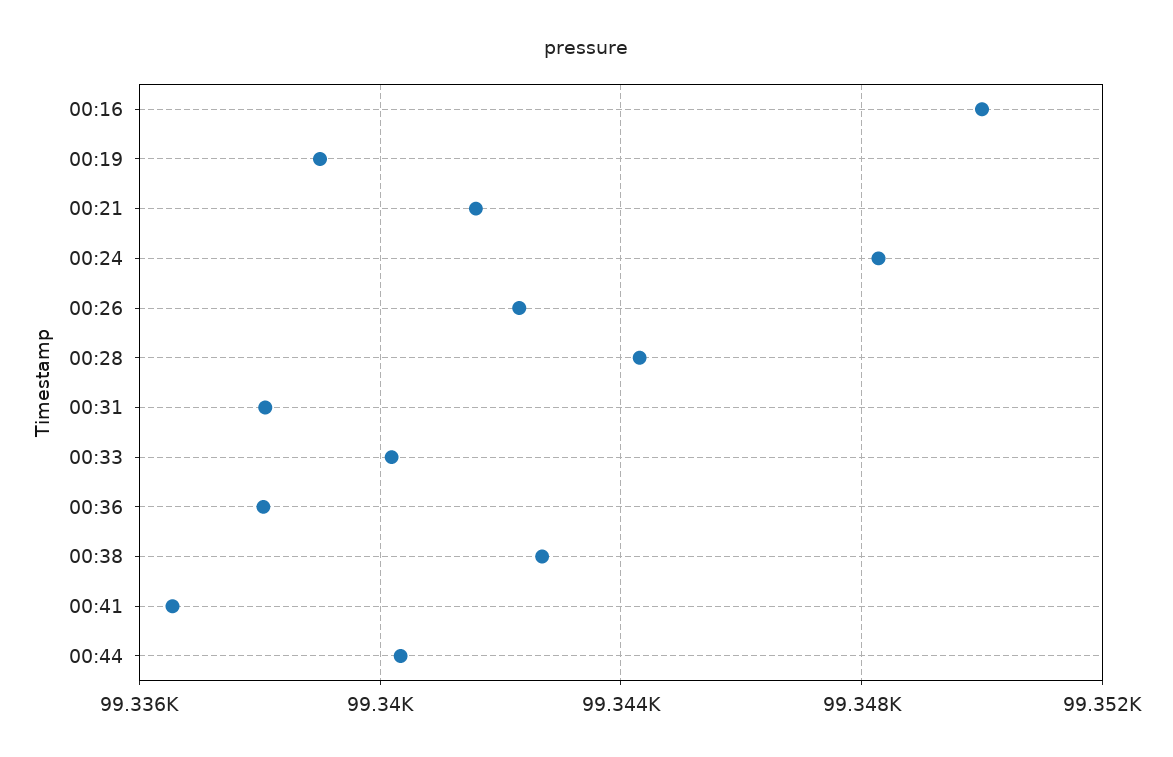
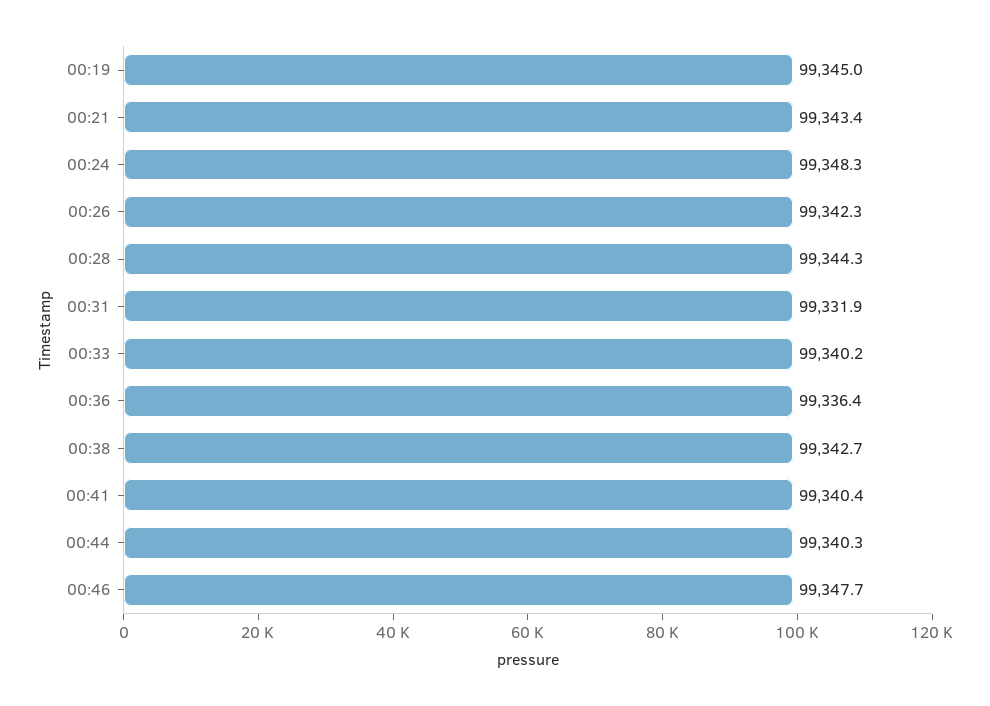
00:16: 99350 -> none
00:19: 99339 -> 99345
00:21: 99341.5 -> 99343.4
00:31: 99338 -> 99331.9
00:36: 99338 -> 99336.4
00:41: 99336.5 -> 99340.4
00:46: none -> 99347.7

